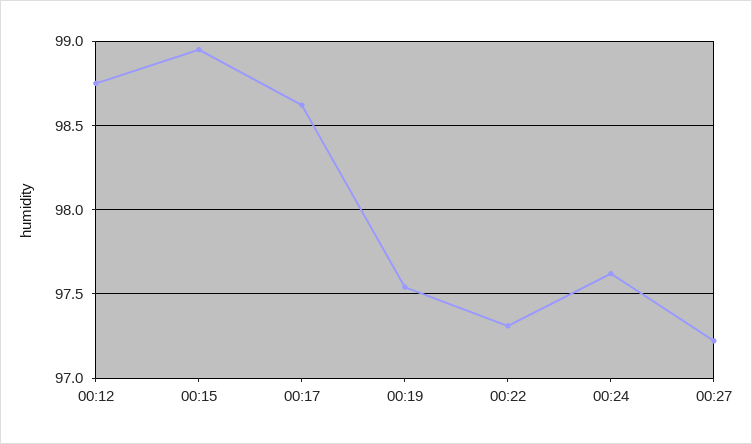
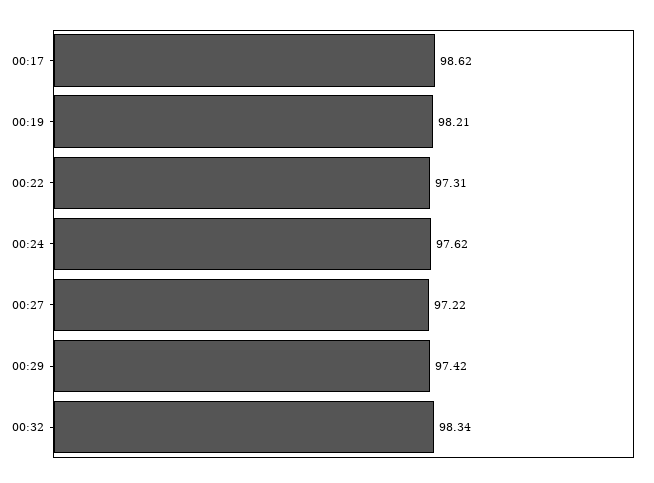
00:12: 98.75 -> none
00:15: 98.95 -> none
00:19: 97.55 -> 98.21
00:29: none -> 97.42
00:32: none -> 98.34

